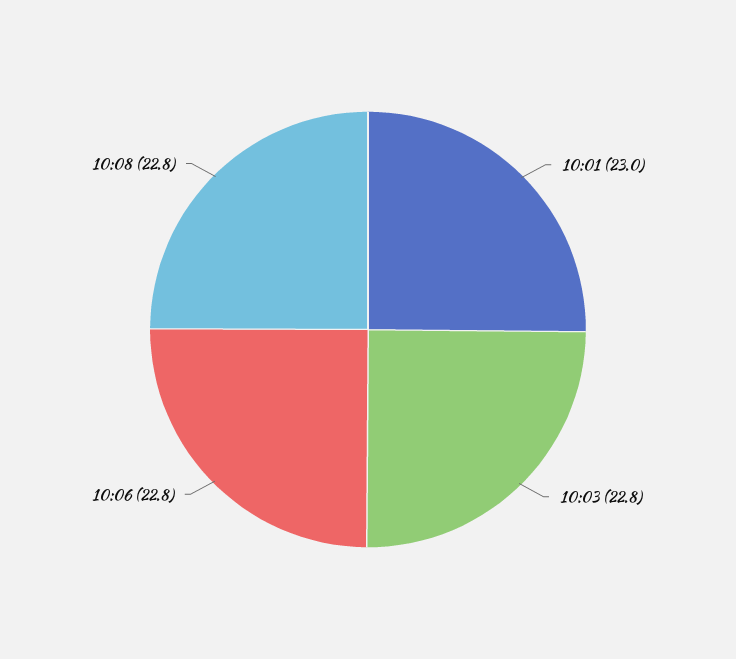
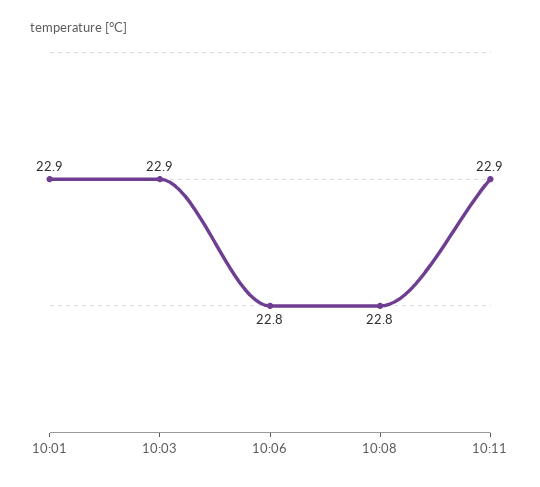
10:01: 23 -> 22.9
10:03: 22.8 -> 22.9
10:11: none -> 22.9

